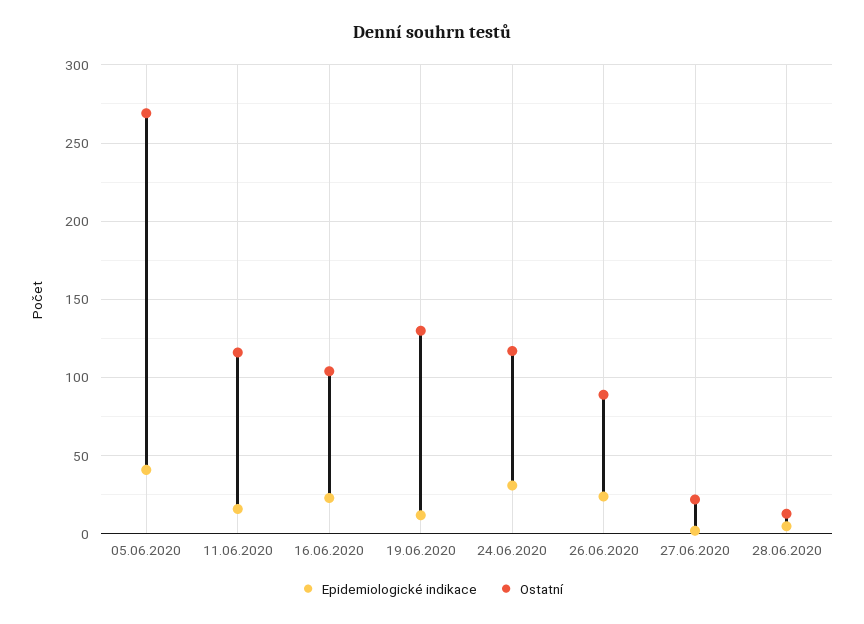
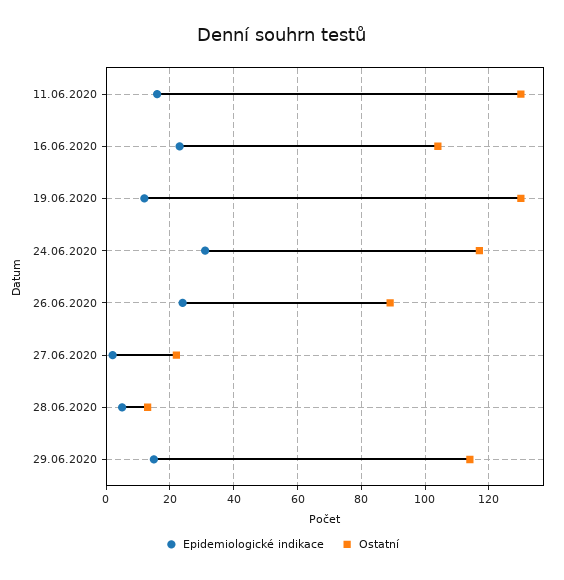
Epidemiologické indikace, 05.06.2020: 40 -> none
Ostatní, 05.06.2020: 270 -> none
Ostatní, 11.06.2020: 115 -> 130
Epidemiologické indikace, 29.06.2020: none -> 15
Ostatní, 29.06.2020: none -> 115

